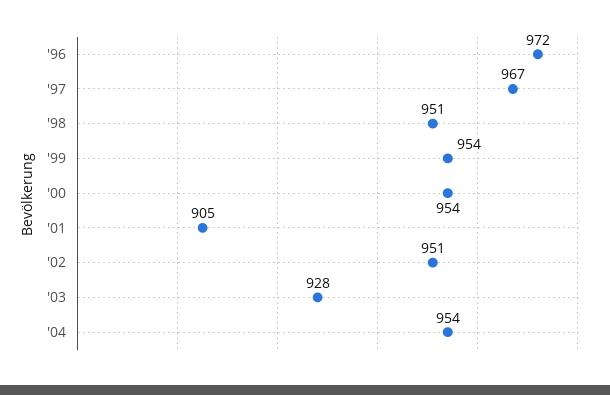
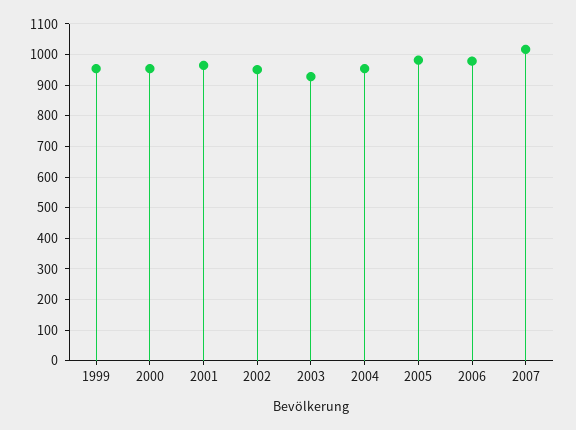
'96: 972 -> none
'97: 967 -> none
'98: 951 -> none
'01: 905 -> 960
2005: none -> 980
2006: none -> 980
2007: none -> 1020

